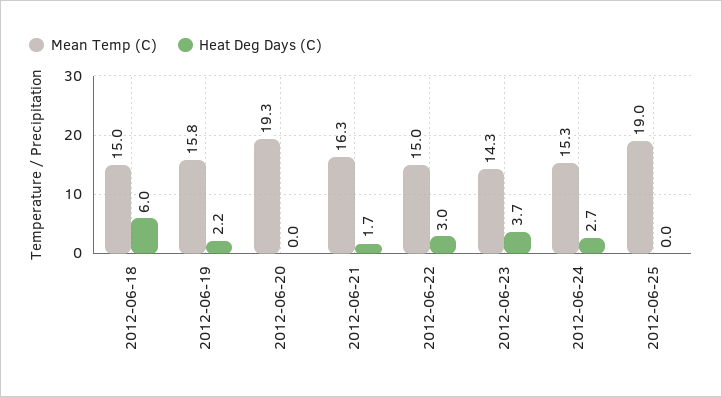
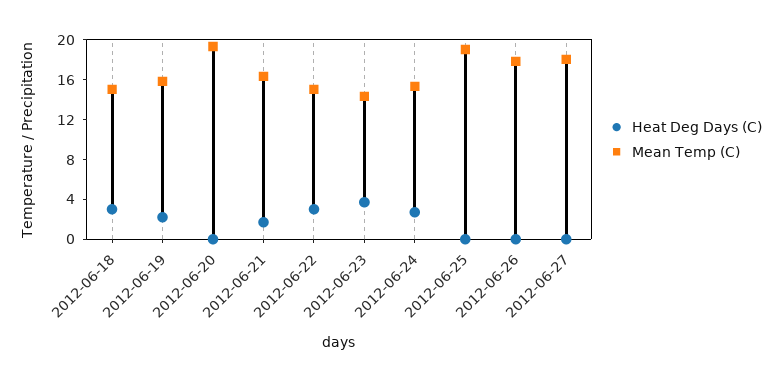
Heat Deg Days (C), 2012-06-18: 6 -> 3
Heat Deg Days (C), 2012-06-26: none -> 0
Mean Temp (C), 2012-06-26: none -> 18
Heat Deg Days (C), 2012-06-27: none -> 0
Mean Temp (C), 2012-06-27: none -> 18

